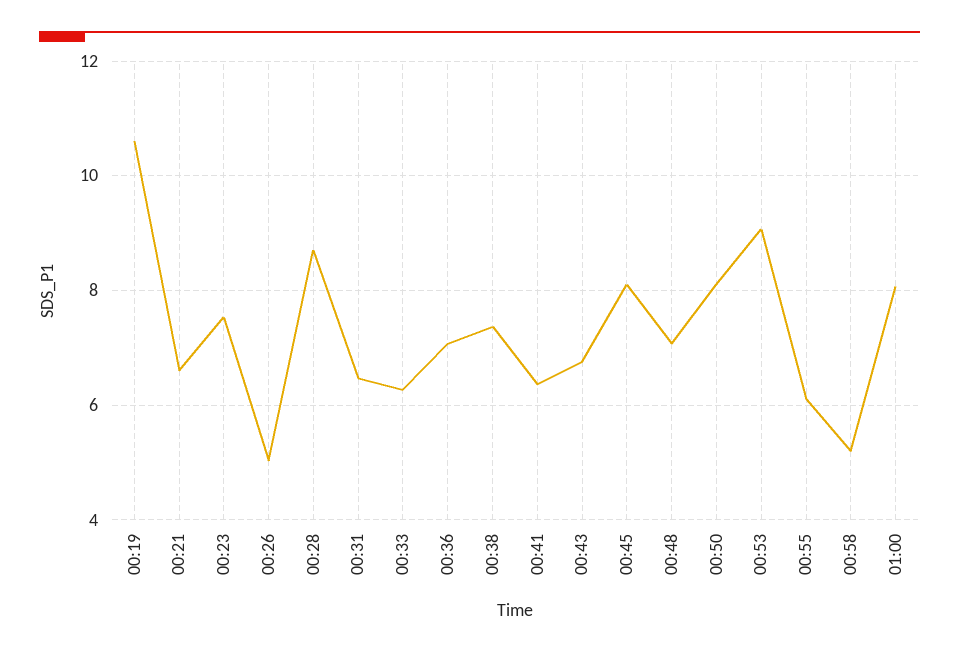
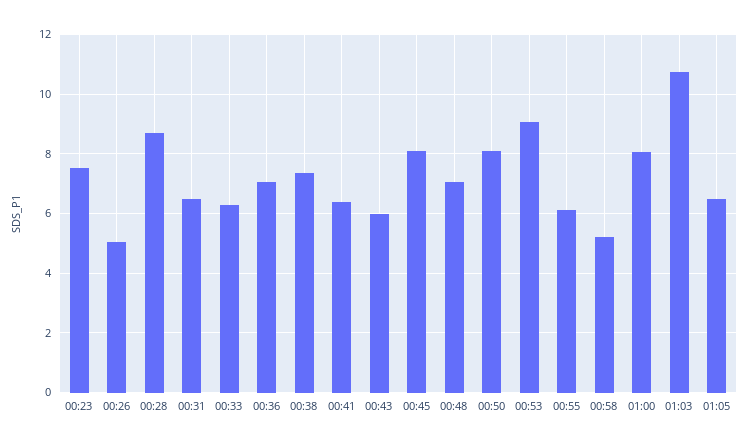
00:19: 10.6 -> none
00:21: 6.6 -> none
00:43: 6.8 -> 6
01:03: none -> 10.75
01:05: none -> 6.5

